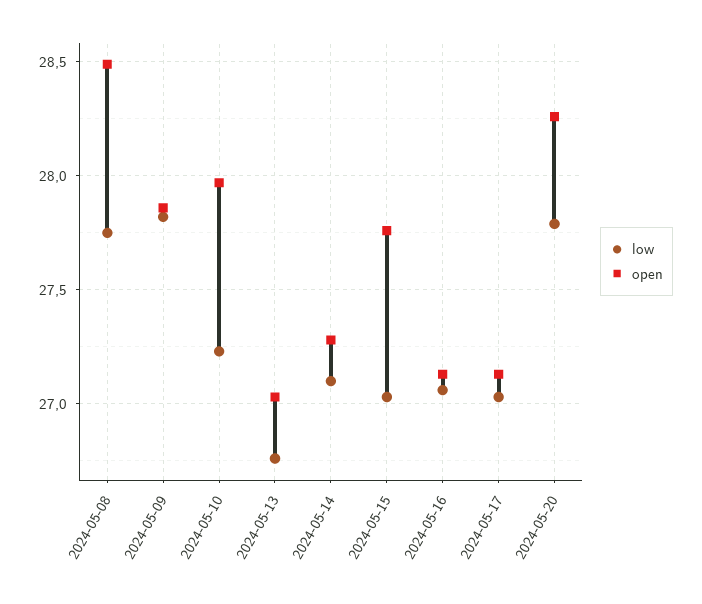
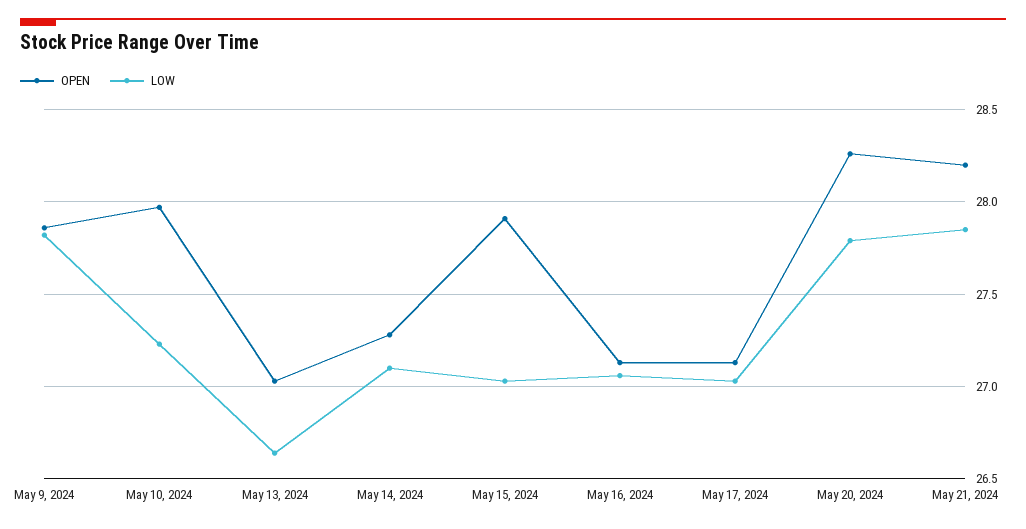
low, 2024-05-08: 27.75 -> none
open, 2024-05-08: 28.5 -> none
low, 2024-05-13: 26.75 -> 26.65
open, 2024-05-15: 27.75 -> 27.9
open, May 21, 2024: none -> 28.2
low, May 21, 2024: none -> 27.85

